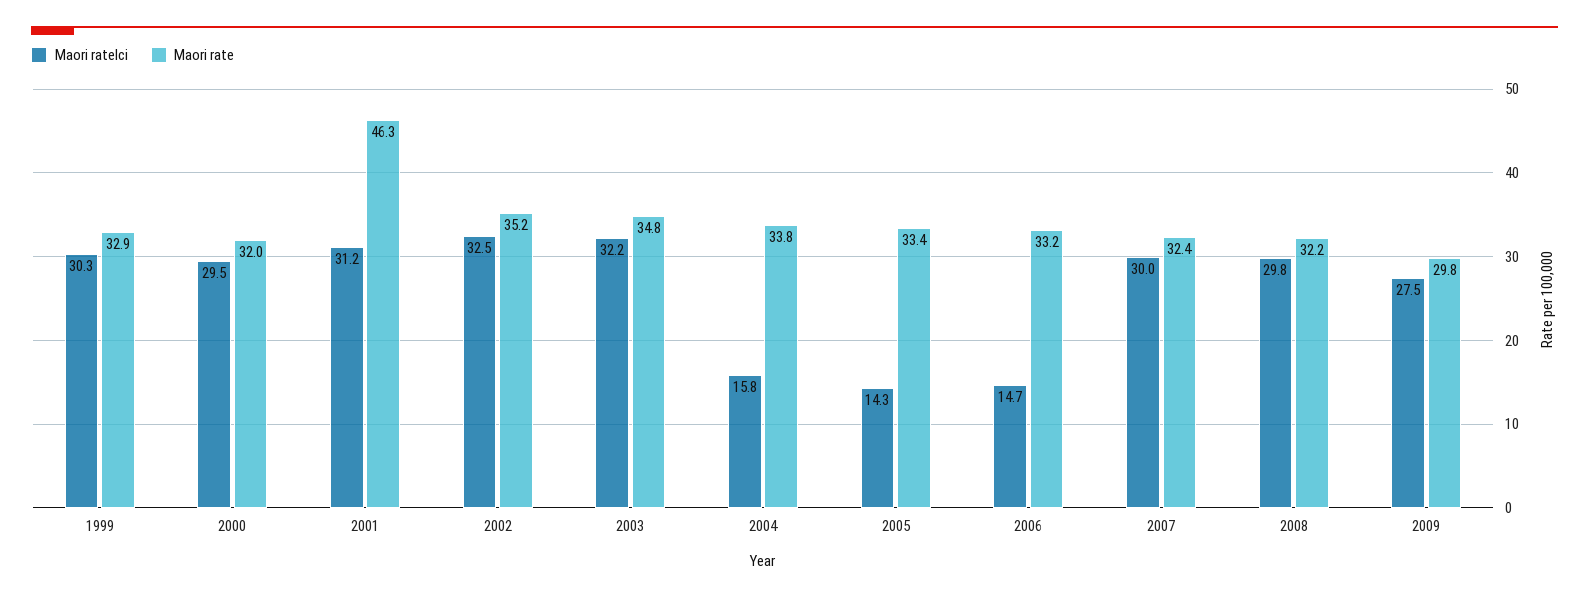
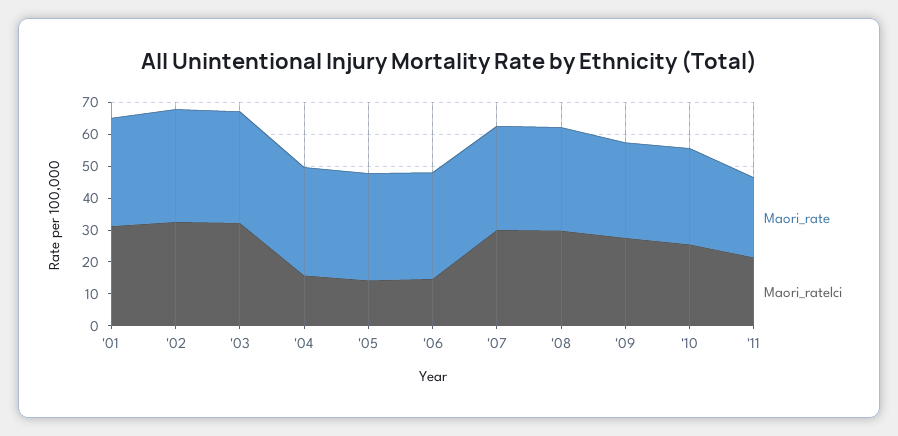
Maori ratelci, 1999: 30.3 -> none
Maori rate, 1999: 32.9 -> none
Maori ratelci, 2000: 29.5 -> none
Maori rate, 2000: 32 -> none
Maori rate, 2001: 46.3 -> 35
Maori rate, '10: none -> 30
Maori ratelci, '10: none -> 25
Maori rate, '11: none -> 25
Maori ratelci, '11: none -> 20

